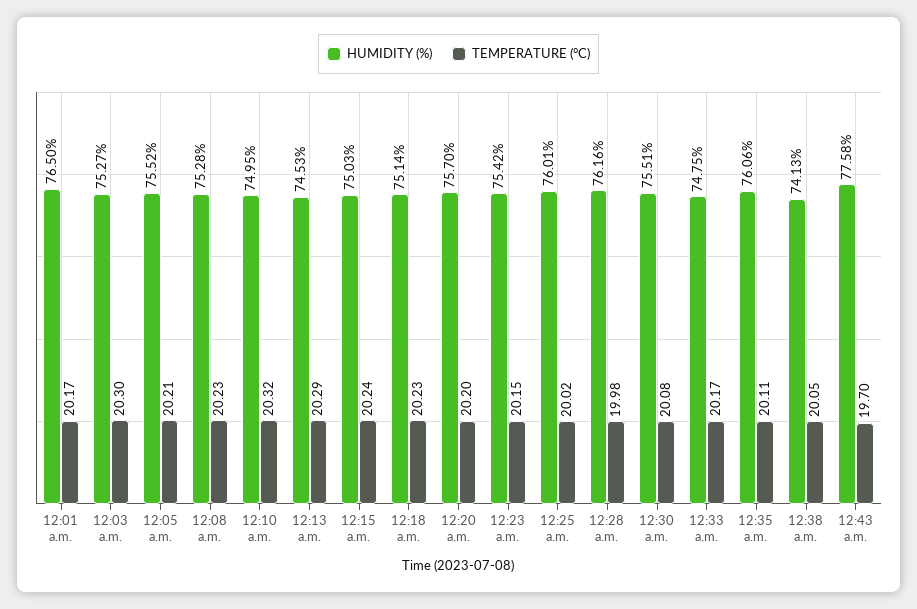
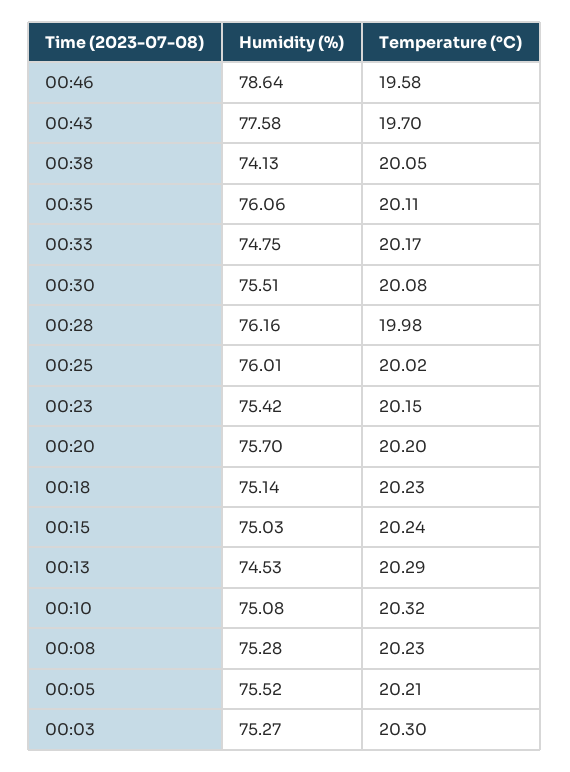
HUMIDITY (%), 12:01 a.m.: 76.5 -> none
TEMPERATURE (°C), 12:01 a.m.: 20.17 -> none
HUMIDITY (%), 12:10 a.m.: 74.95 -> 75.08
HUMIDITY (%), 00:46: none -> 78.64
TEMPERATURE (°C), 00:46: none -> 19.58

